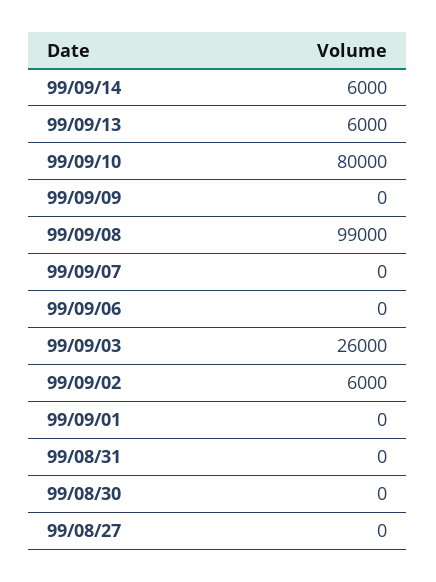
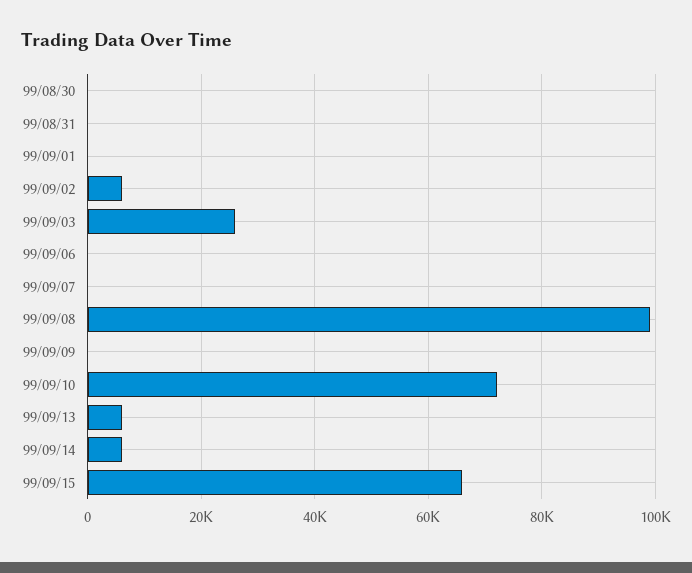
99/09/10: 80000 -> 72000
99/08/27: 0 -> none
99/09/15: none -> 66000

